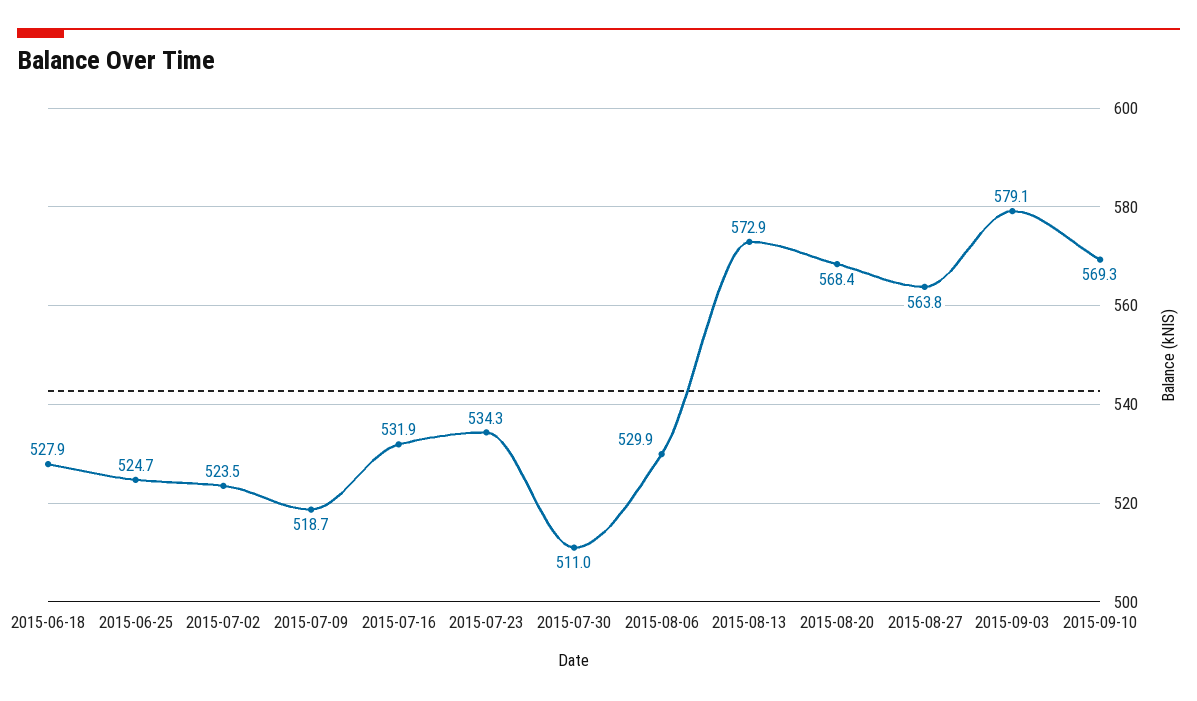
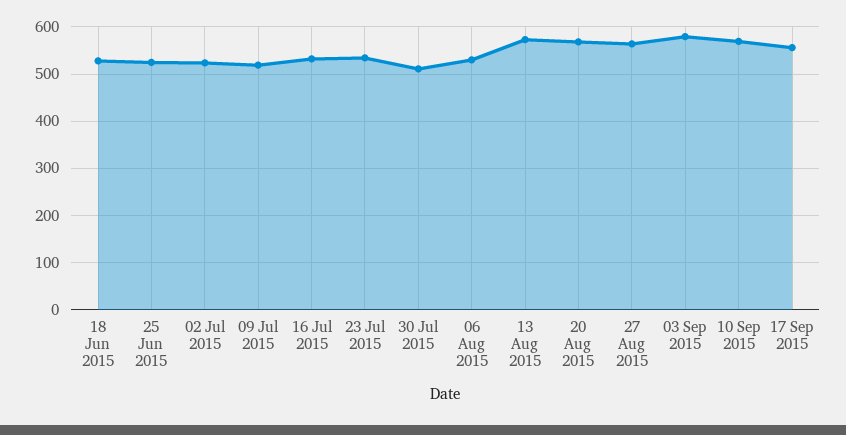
17 Sep 2015: none -> 560

